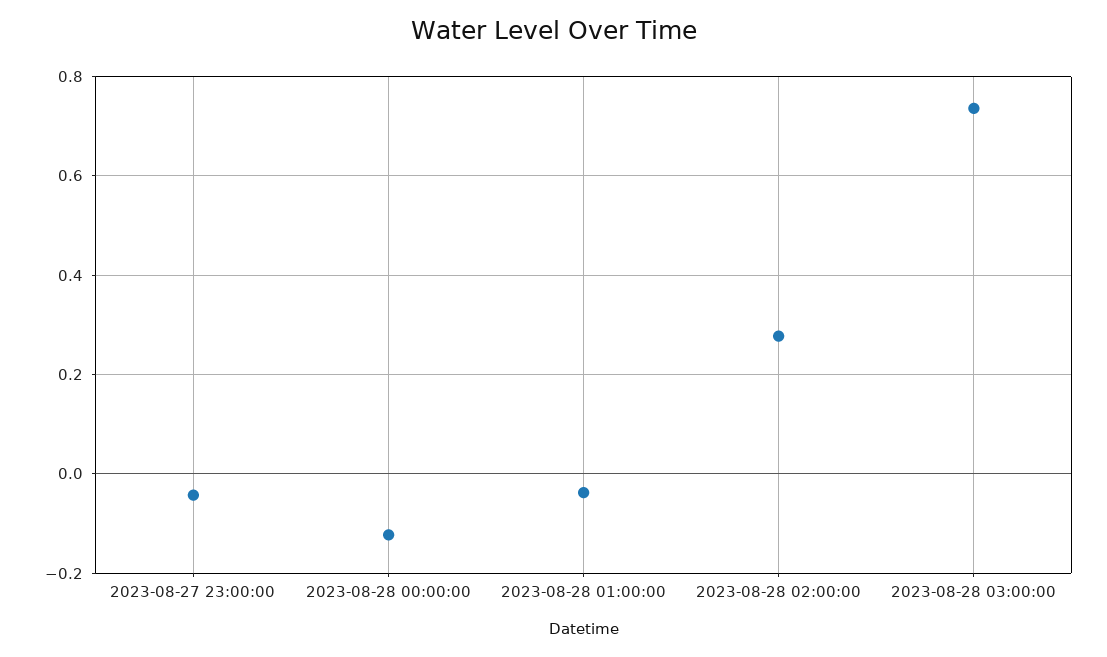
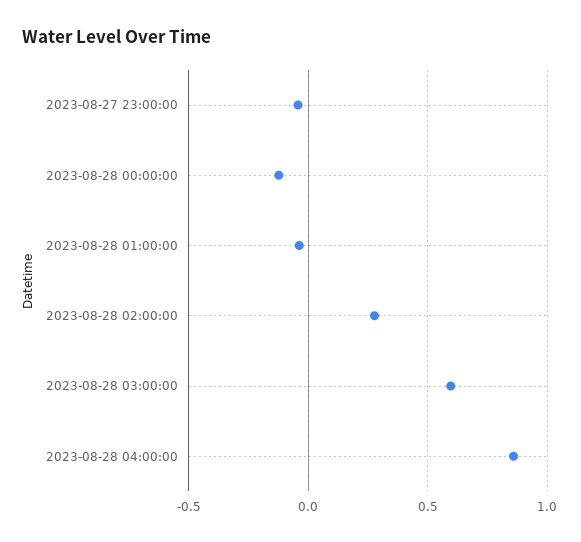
2023-08-28 03:00:00: 0.74 -> 0.6
2023-08-28 04:00:00: none -> 0.85

